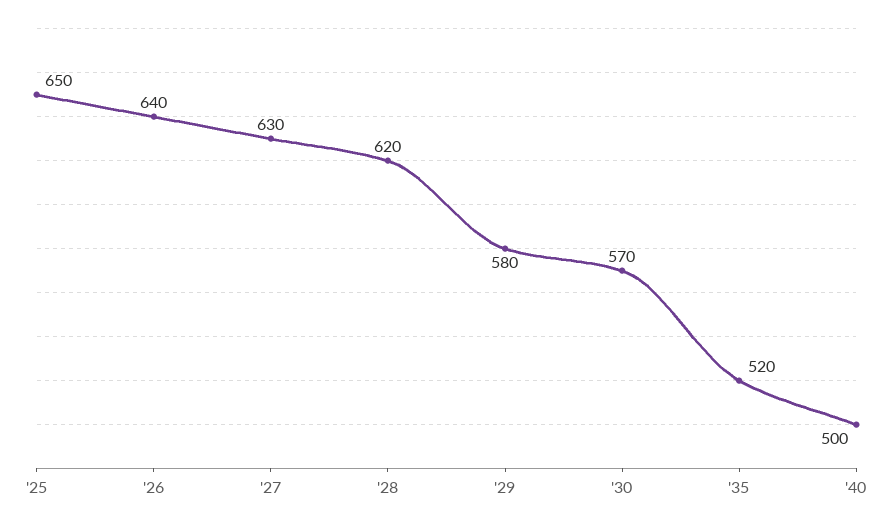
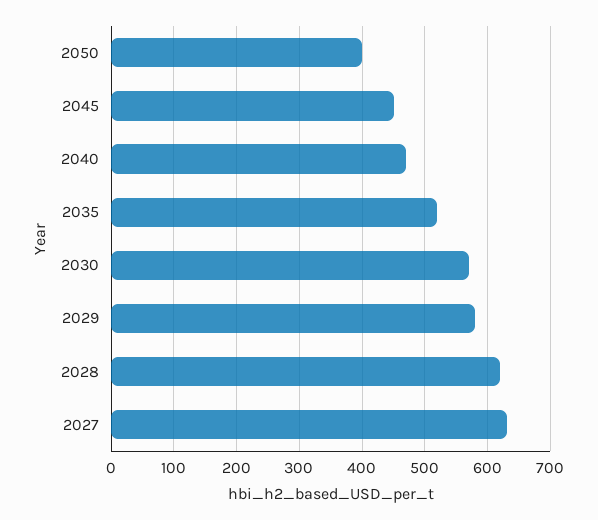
'25: 650 -> none
'26: 640 -> none
'40: 500 -> 470
2050: none -> 400
2045: none -> 450

